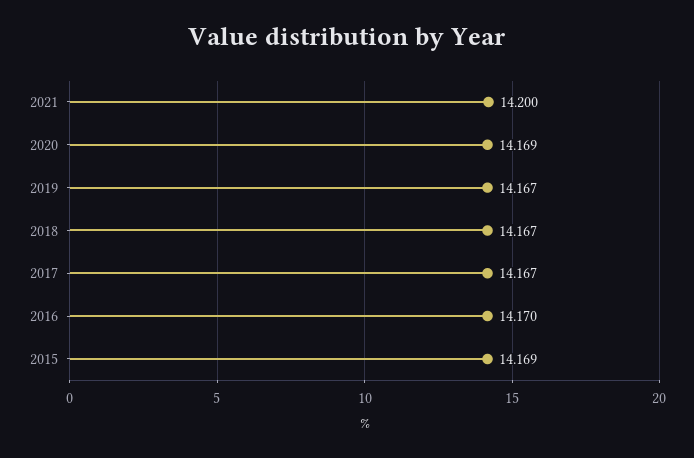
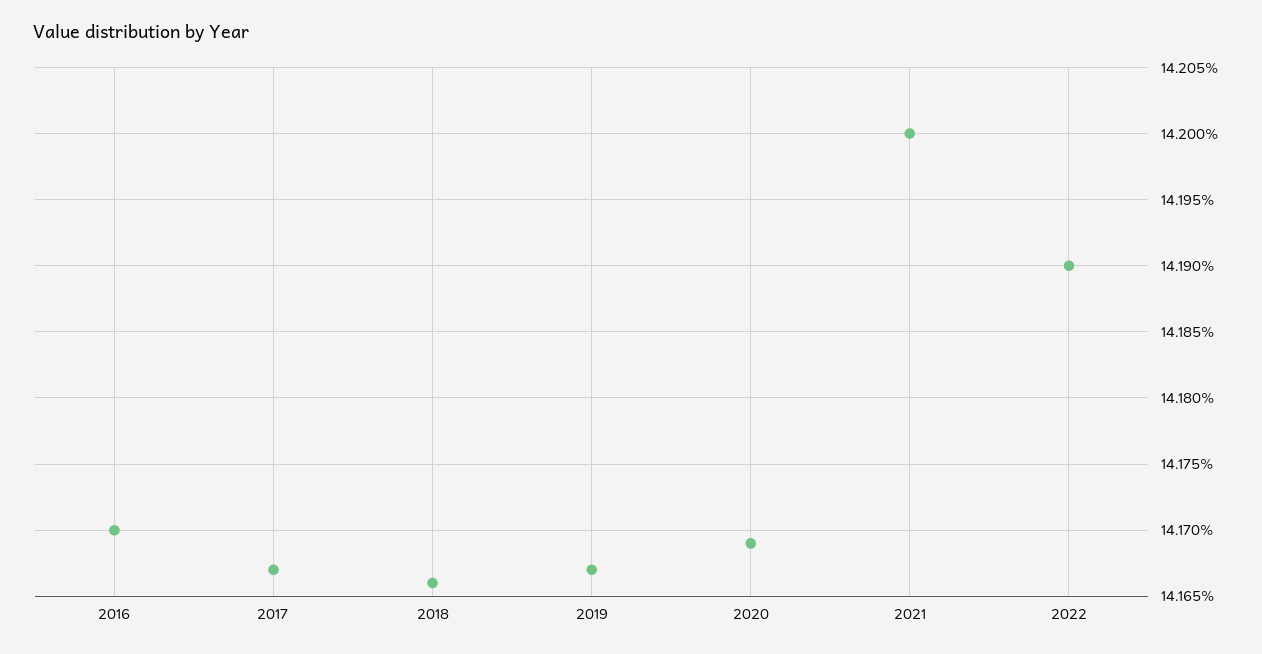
2018: 14.167 -> 14.166
2015: 14.169 -> none
2022: none -> 14.19

